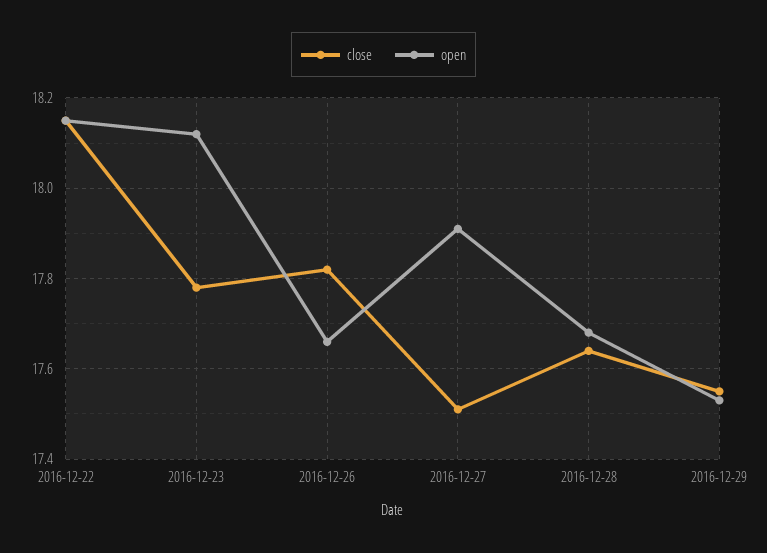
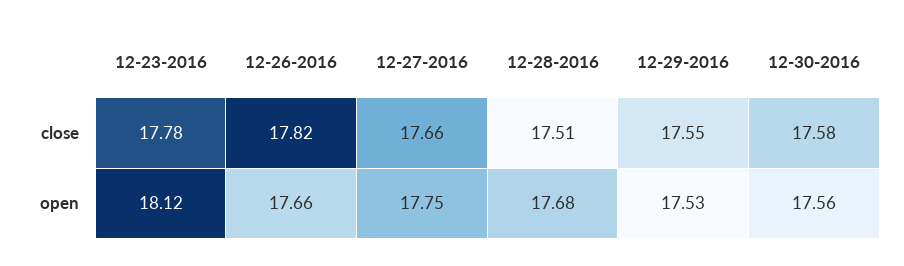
close, 2016-12-22: 18.15 -> none
open, 2016-12-22: 18.15 -> none
close, 2016-12-27: 17.5 -> 17.66
open, 2016-12-27: 17.9 -> 17.75
close, 2016-12-28: 17.65 -> 17.51
close, 12-30-2016: none -> 17.58
open, 12-30-2016: none -> 17.56

